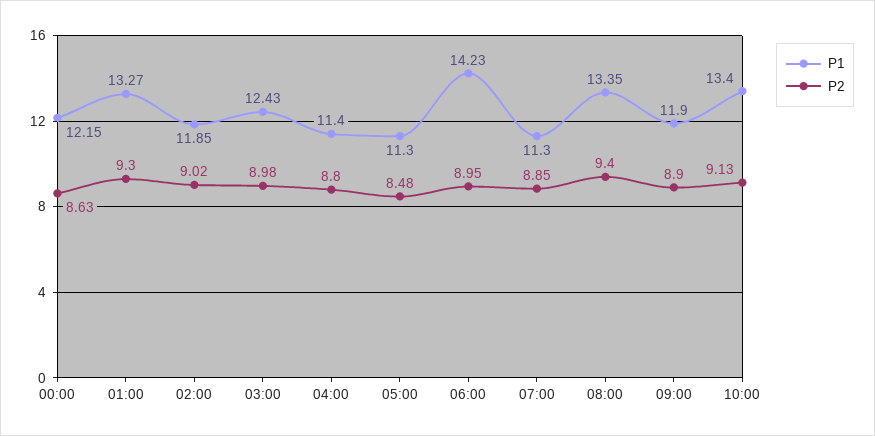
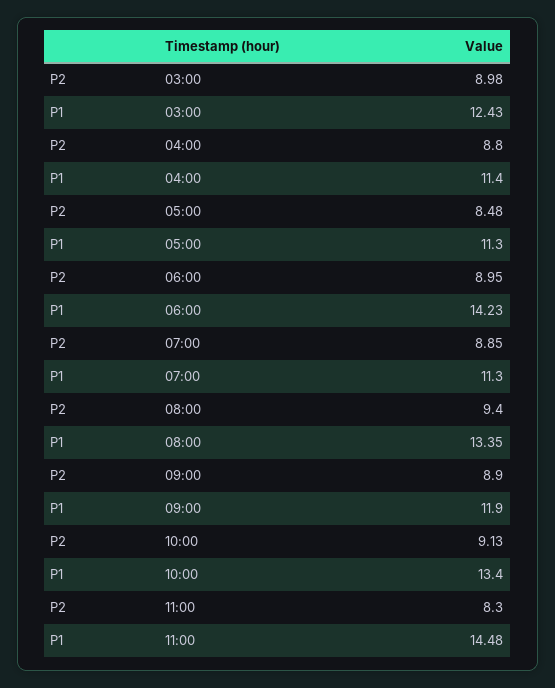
P1, 00:00: 12.15 -> none
P2, 00:00: 8.63 -> none
P1, 01:00: 13.27 -> none
P2, 01:00: 9.3 -> none
P1, 02:00: 11.85 -> none
P2, 02:00: 9.02 -> none
P2, 11:00: none -> 8.3
P1, 11:00: none -> 14.48

